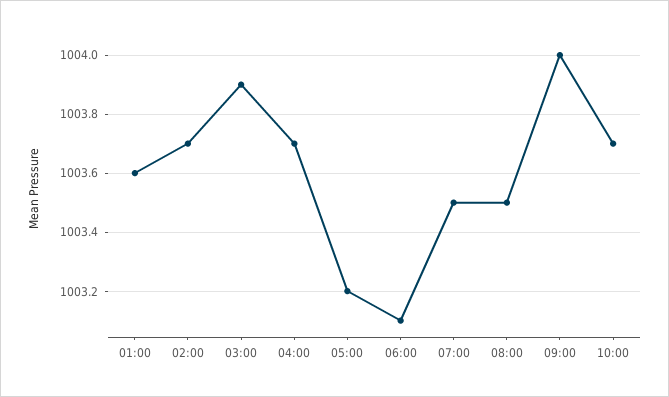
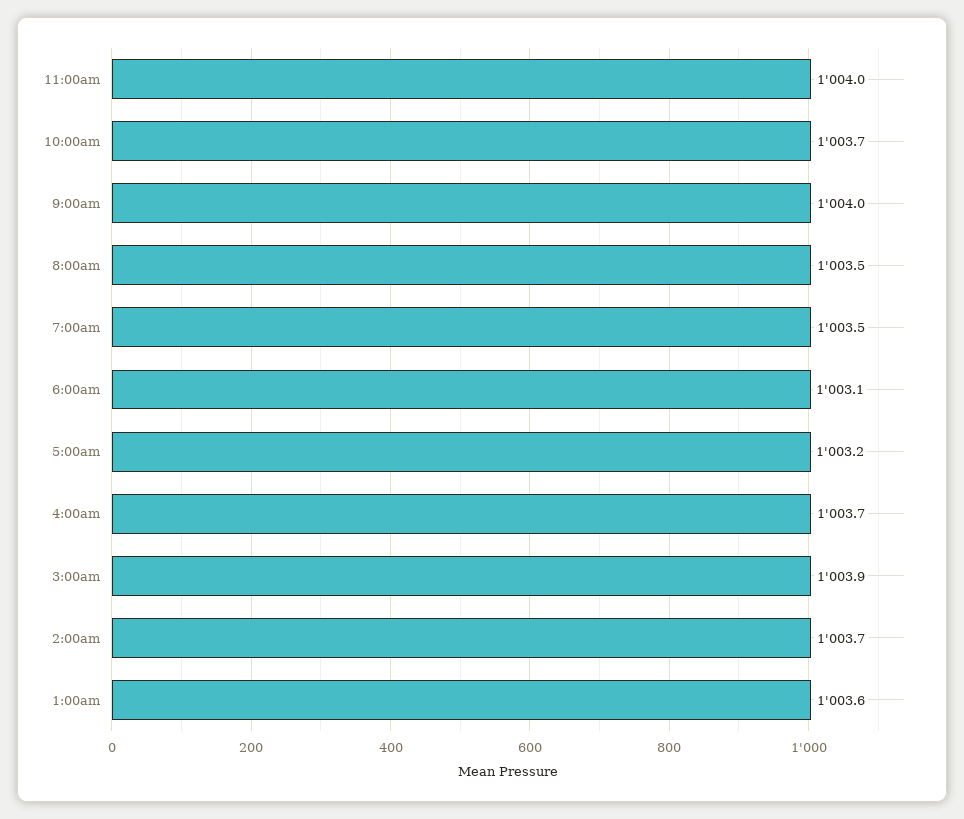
11:00am: none -> 1004

